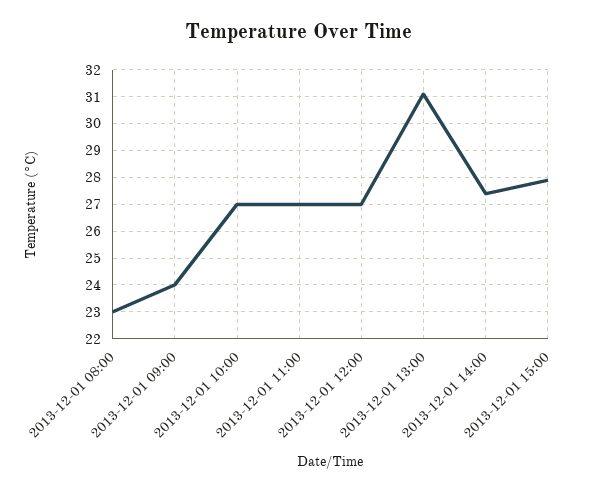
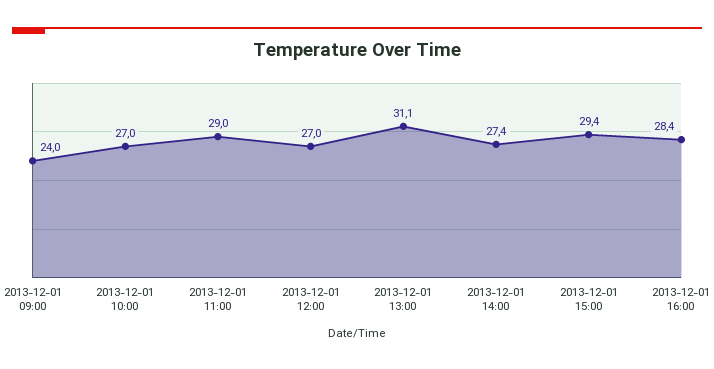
2013-12-01 08:00: 23 -> none
2013-12-01 11:00: 27 -> 29
2013-12-01 15:00: 28 -> 29.4
2013-12-01 16:00: none -> 28.4

